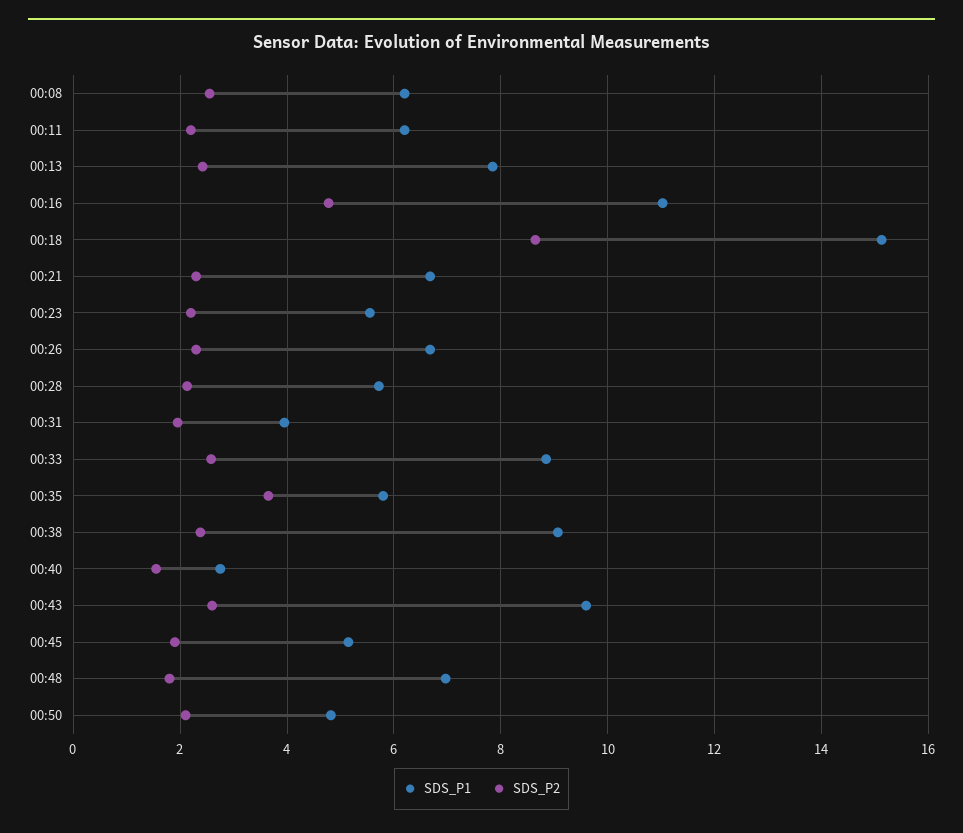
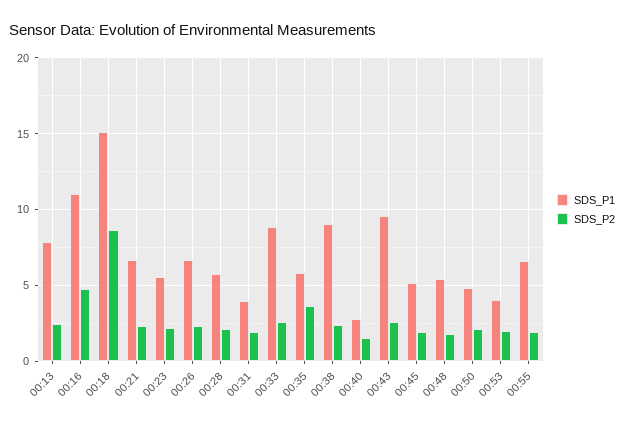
SDS_P1, 00:08: 6.2 -> none
SDS_P2, 00:08: 2.6 -> none
SDS_P1, 00:11: 6.2 -> none
SDS_P2, 00:11: 2.2 -> none
SDS_P1, 00:48: 7 -> 5.5
SDS_P1, 00:53: none -> 4
SDS_P2, 00:53: none -> 2
SDS_P1, 00:55: none -> 6.5
SDS_P2, 00:55: none -> 2

